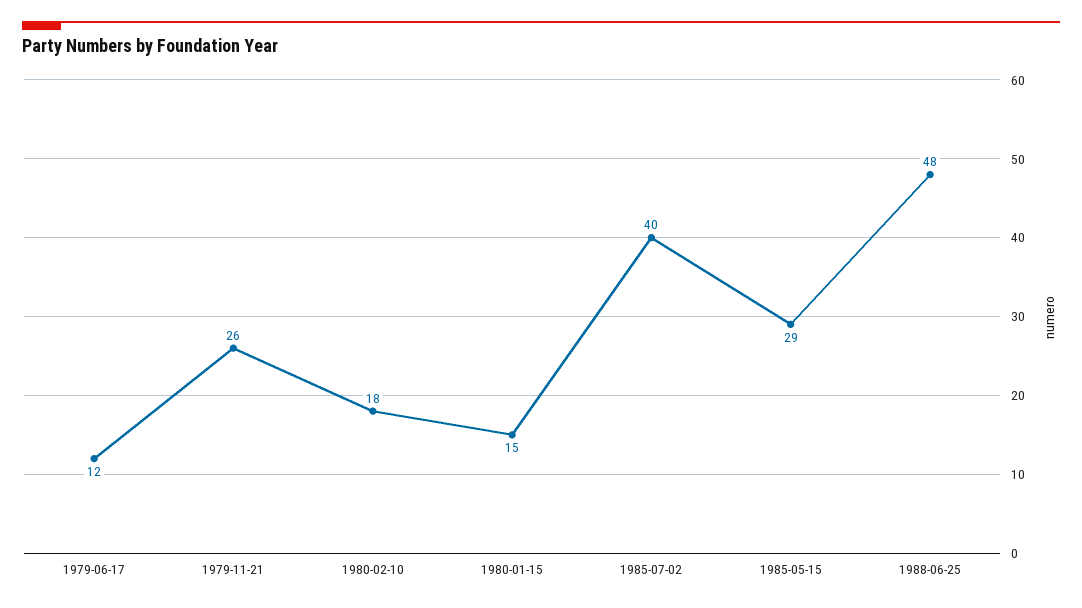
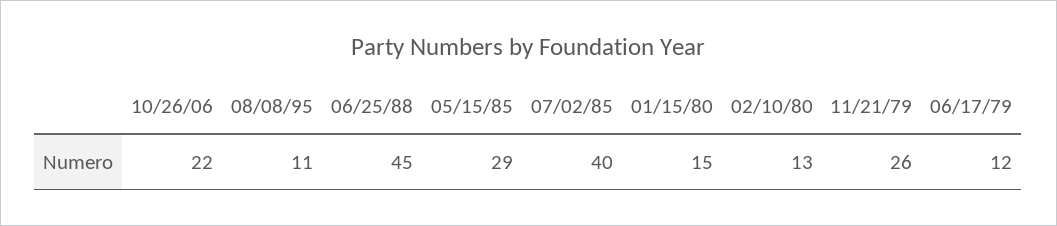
1980-02-10: 18 -> 13
1988-06-25: 48 -> 45
10/26/06: none -> 22
08/08/95: none -> 11

